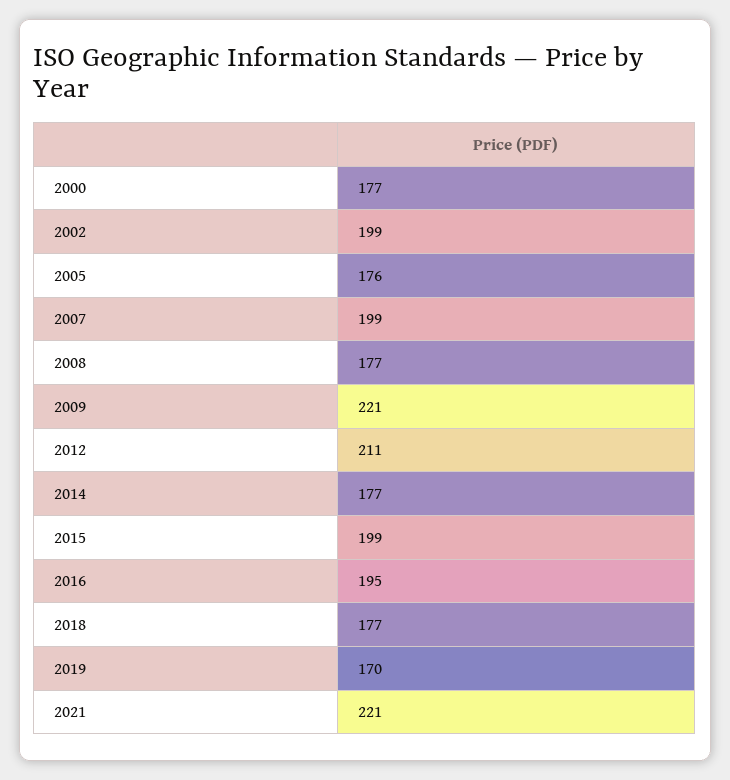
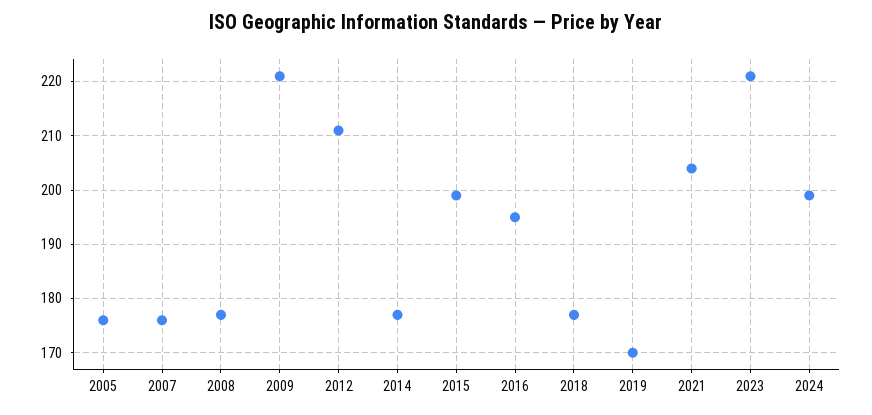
2000: 177 -> none
2002: 199 -> none
2007: 199 -> 175
2021: 221 -> 205
2023: none -> 220
2024: none -> 200

